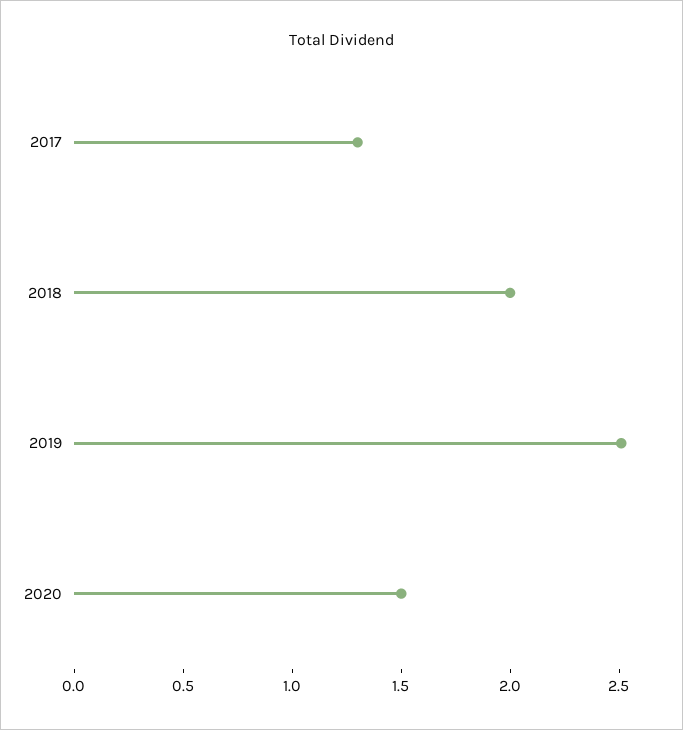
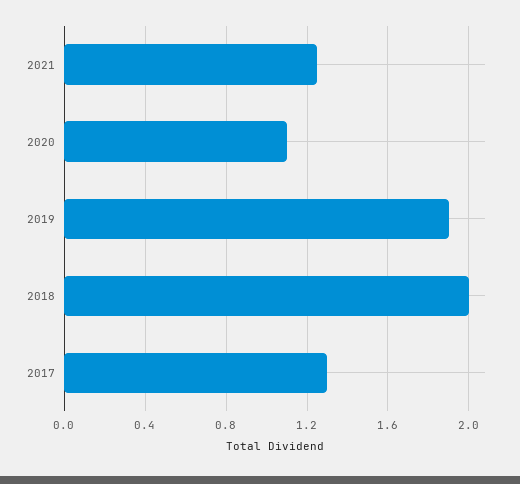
2019: 2.5 -> 1.9
2020: 1.5 -> 1.1
2021: none -> 1.25

